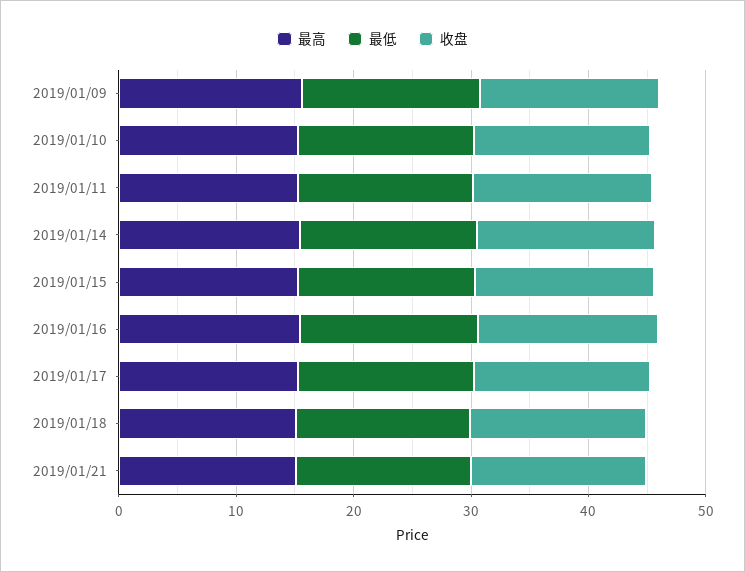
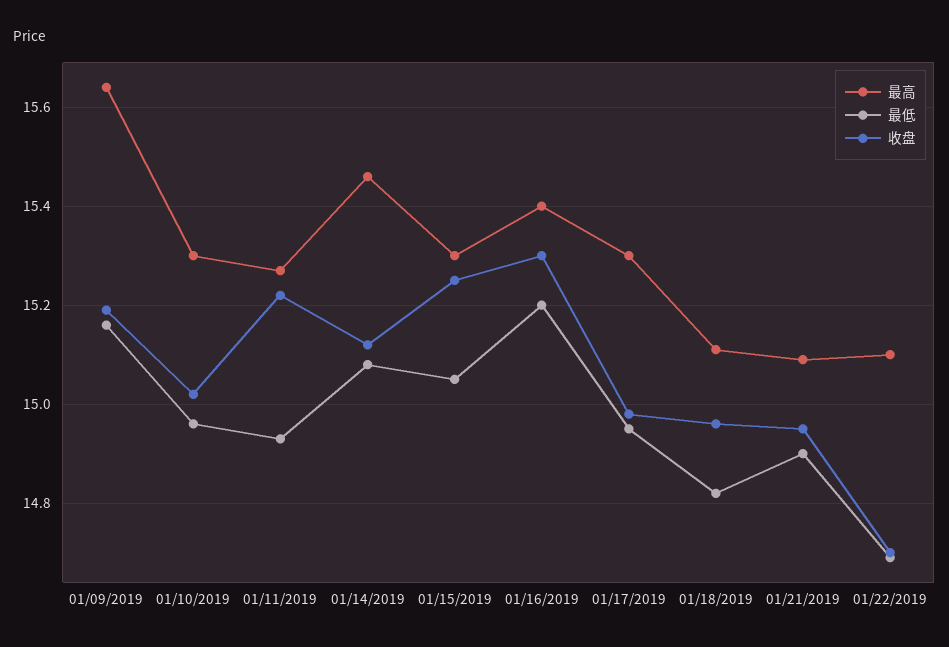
最高, 01/22/2019: none -> 15.1
最低, 01/22/2019: none -> 14.7
收盘, 01/22/2019: none -> 14.7

